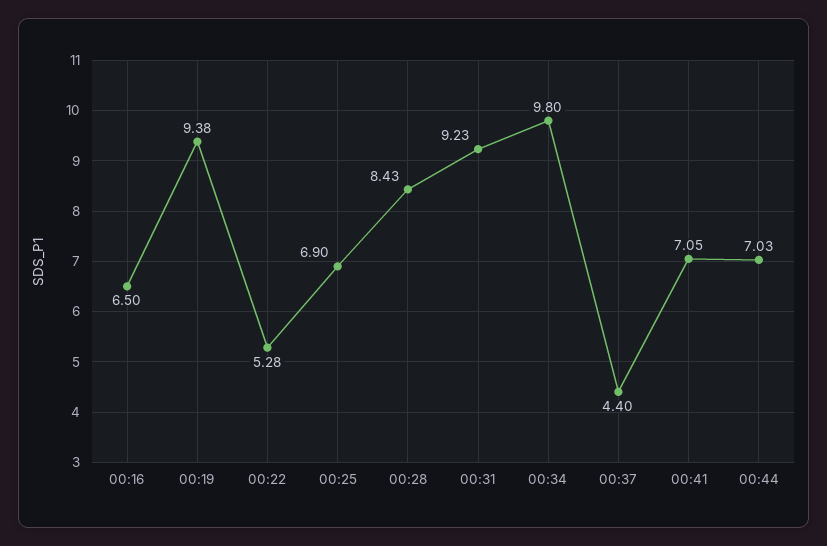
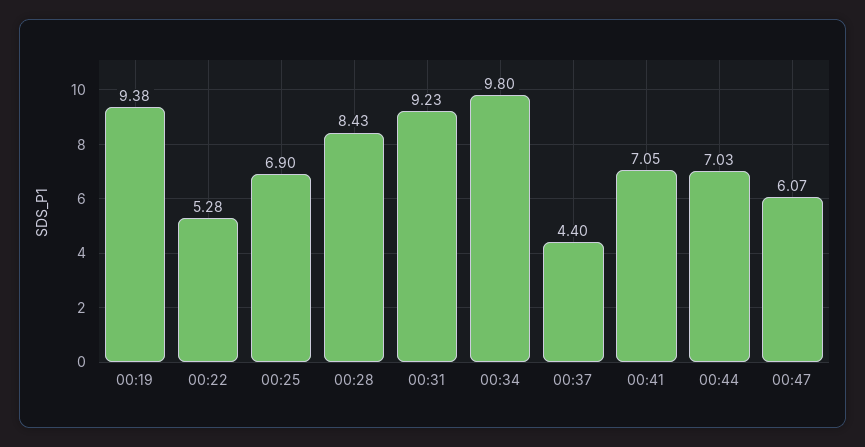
00:16: 6.5 -> none
00:47: none -> 6.07

